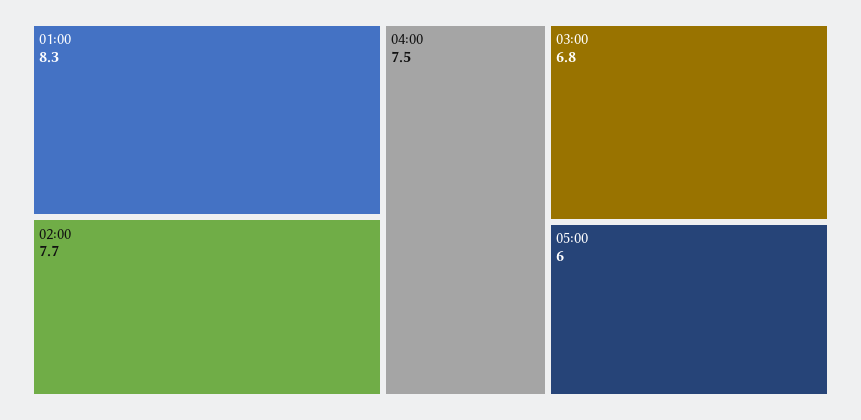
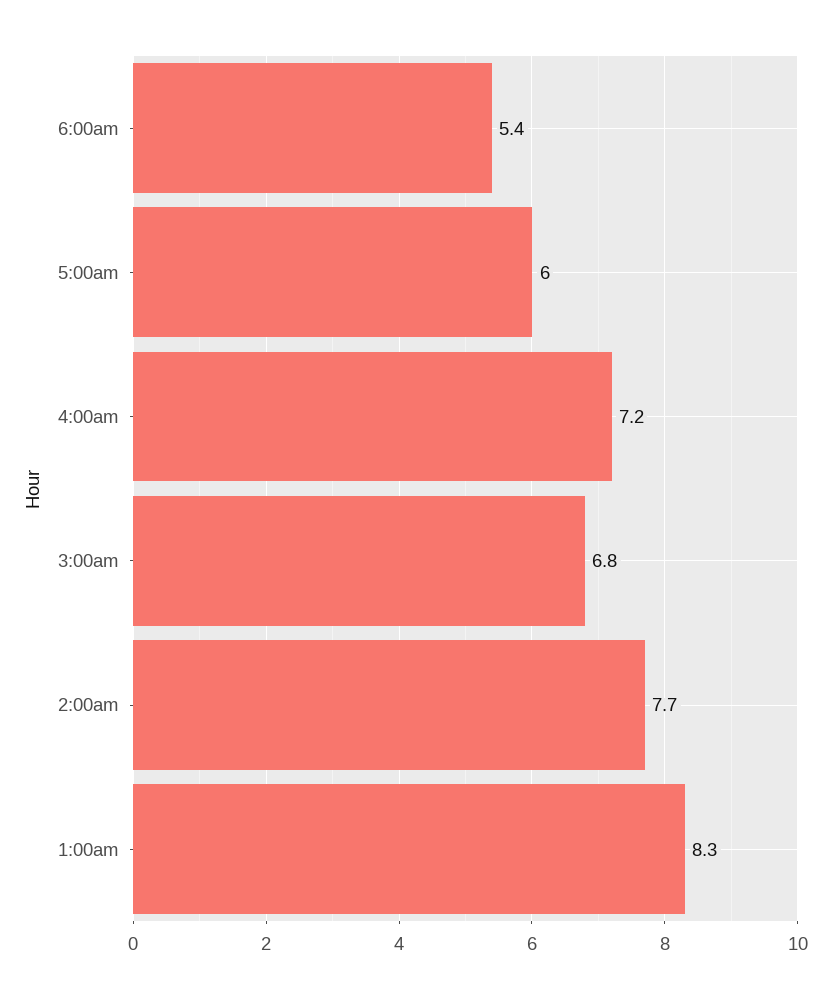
04:00: 7.5 -> 7.2
6:00am: none -> 5.4

